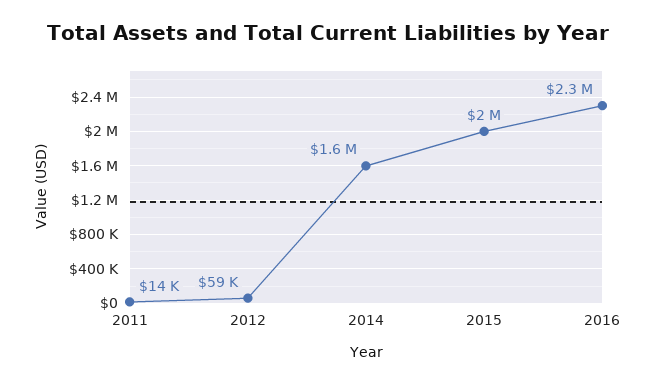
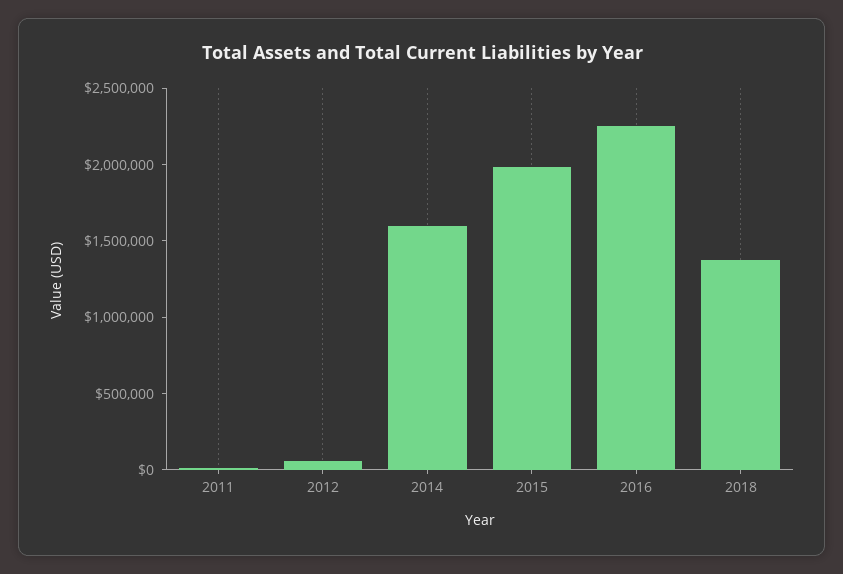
2018: none -> 1400000

